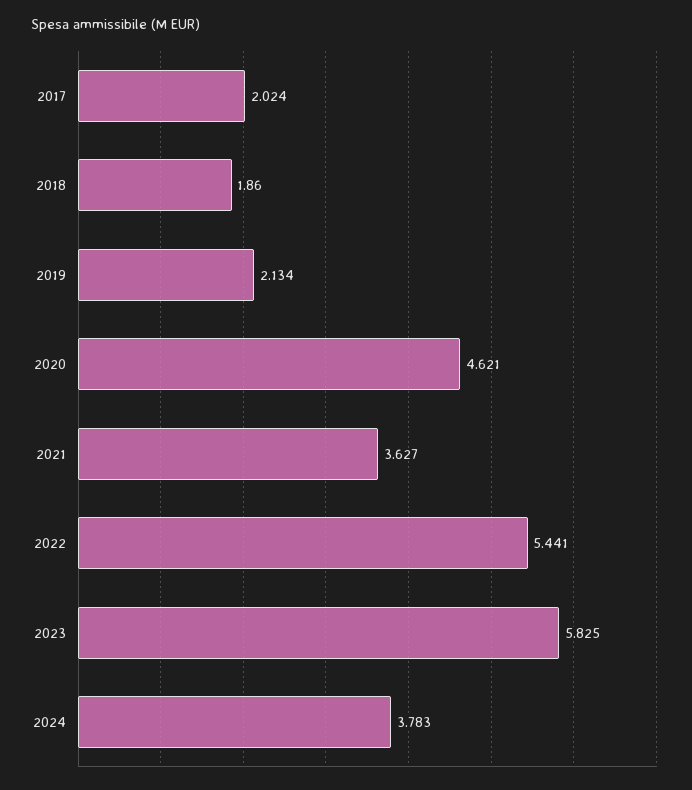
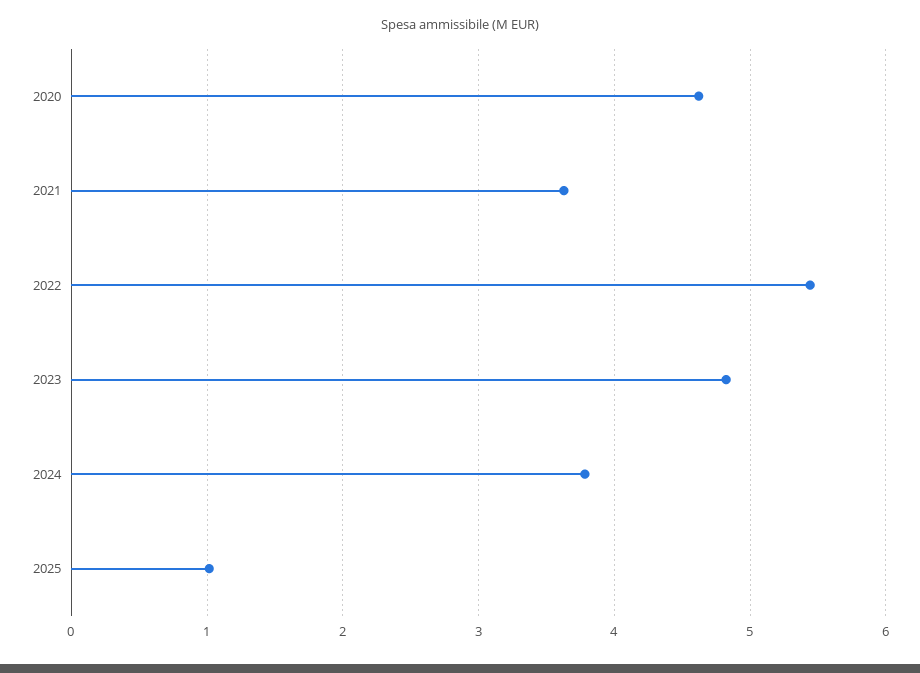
2017: 2.024 -> none
2018: 1.86 -> none
2019: 2.134 -> none
2023: 5.825 -> 4.8
2025: none -> 1

